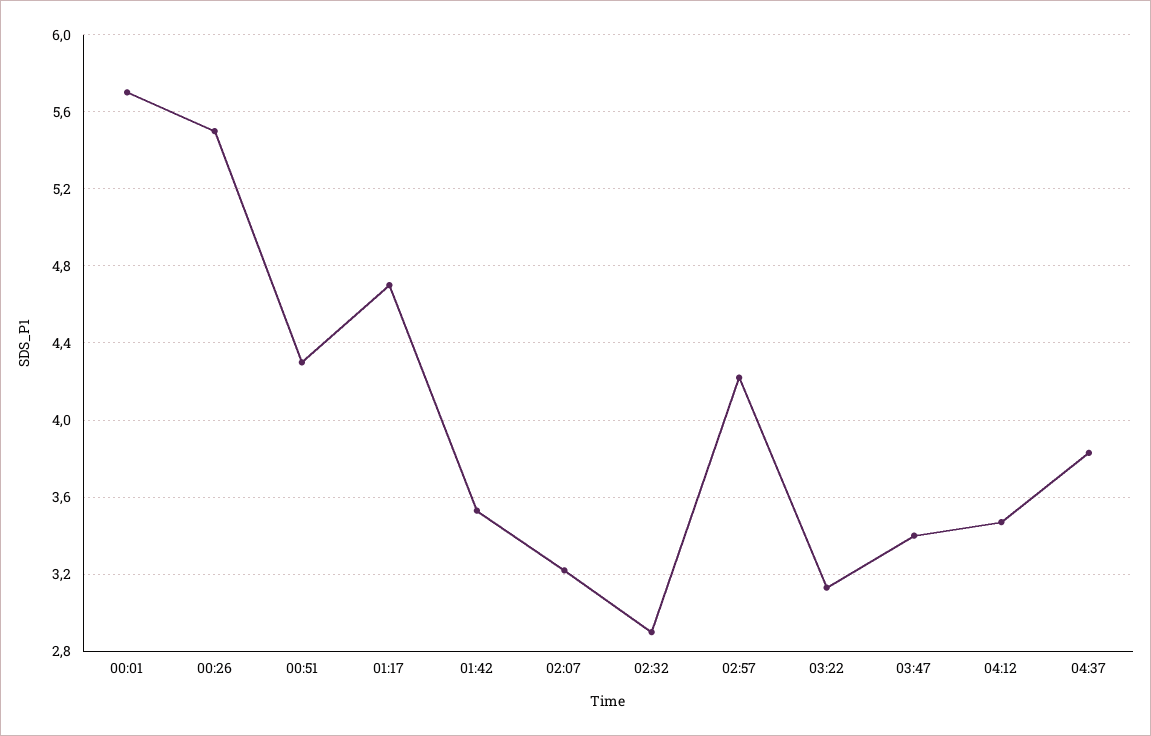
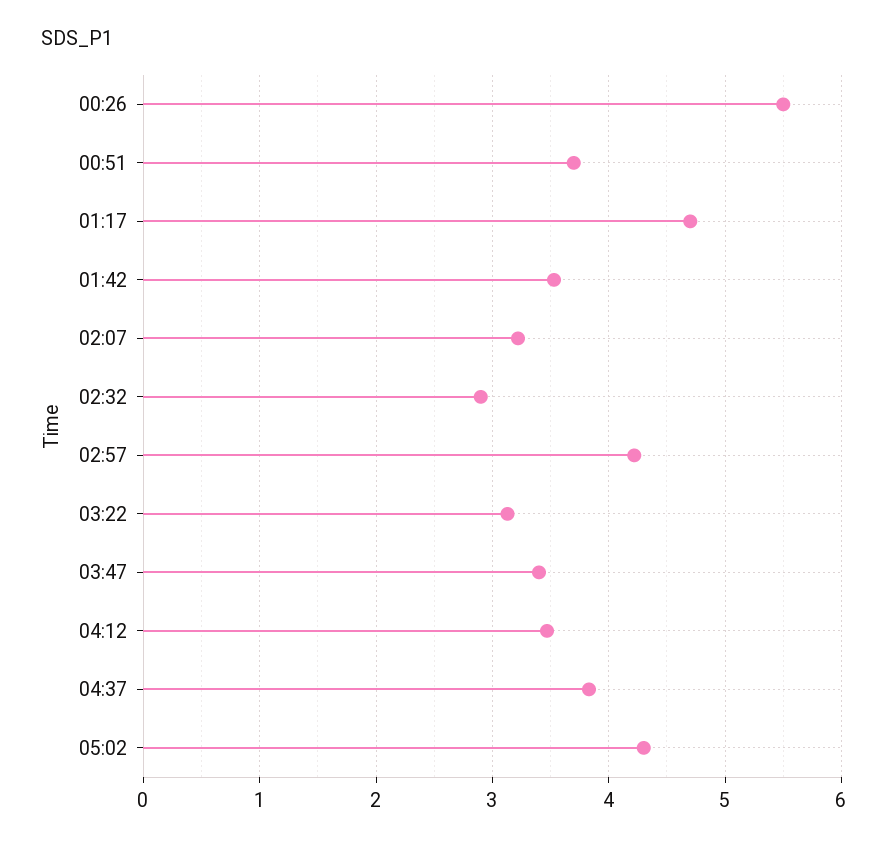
00:01: 5.7 -> none
00:51: 4.3 -> 3.7
05:02: none -> 4.3

